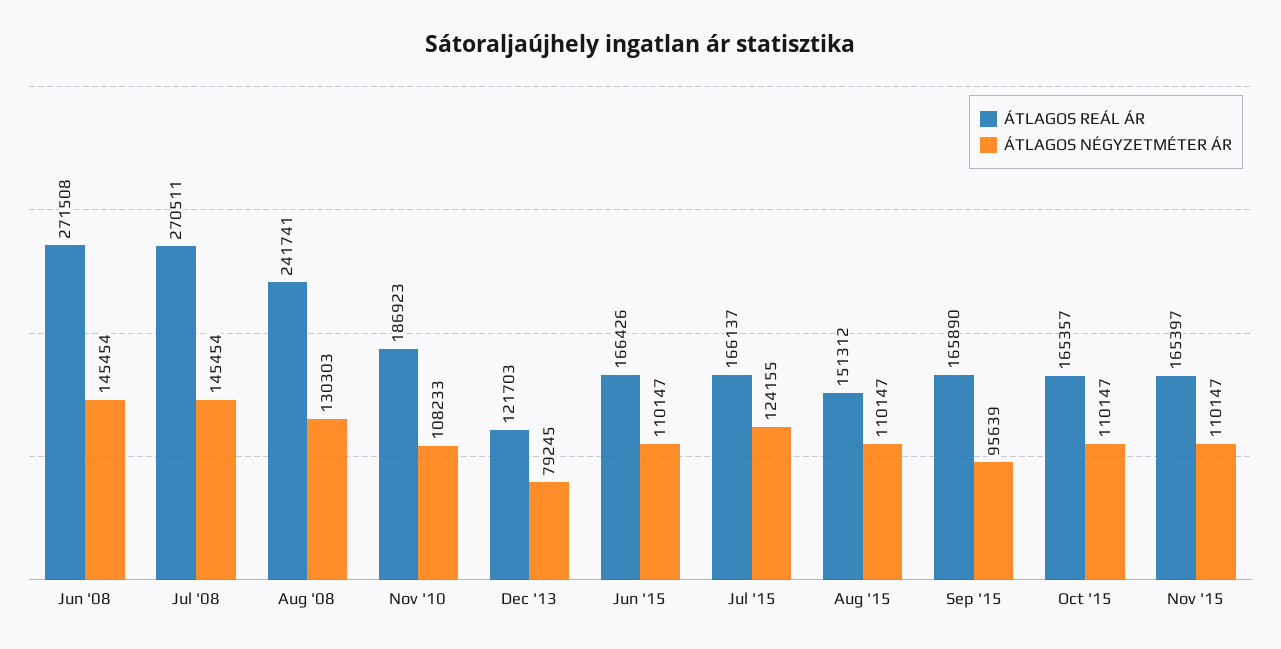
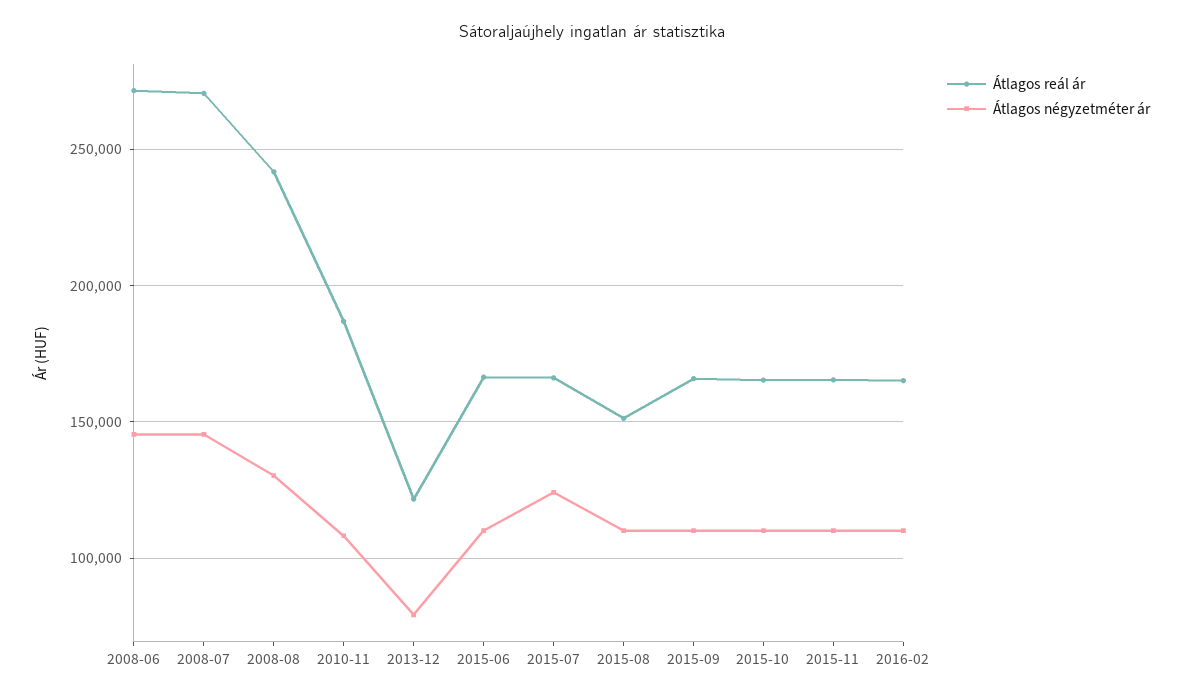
ÁTLAGOS NÉGYZETMÉTER ÁR, Sep '15: 95639 -> 110000
ÁTLAGOS REÁL ÁR, 2016-02: none -> 165000
ÁTLAGOS NÉGYZETMÉTER ÁR, 2016-02: none -> 110000

